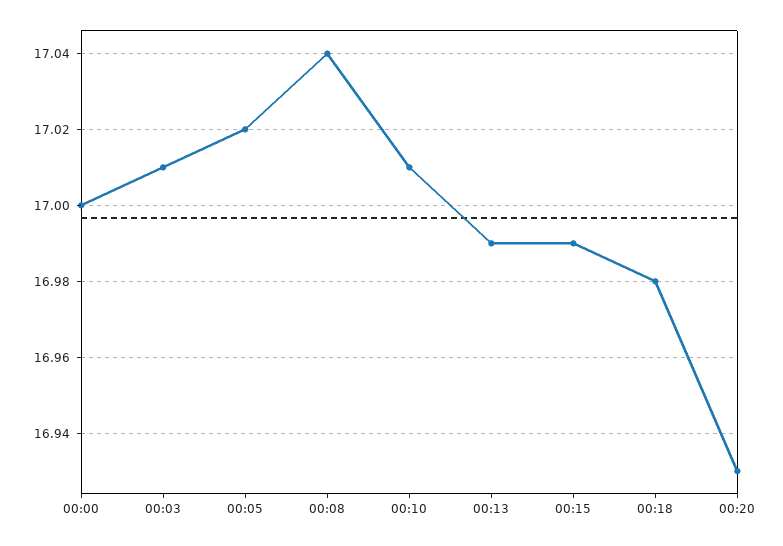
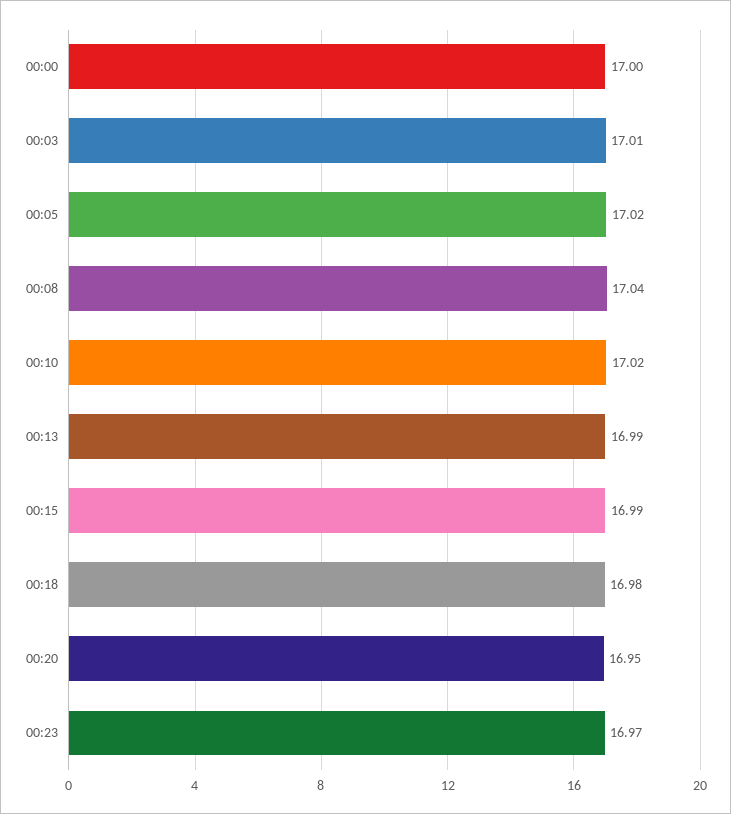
00:10: 17.01 -> 17.02
00:20: 16.93 -> 16.95
00:23: none -> 16.97

